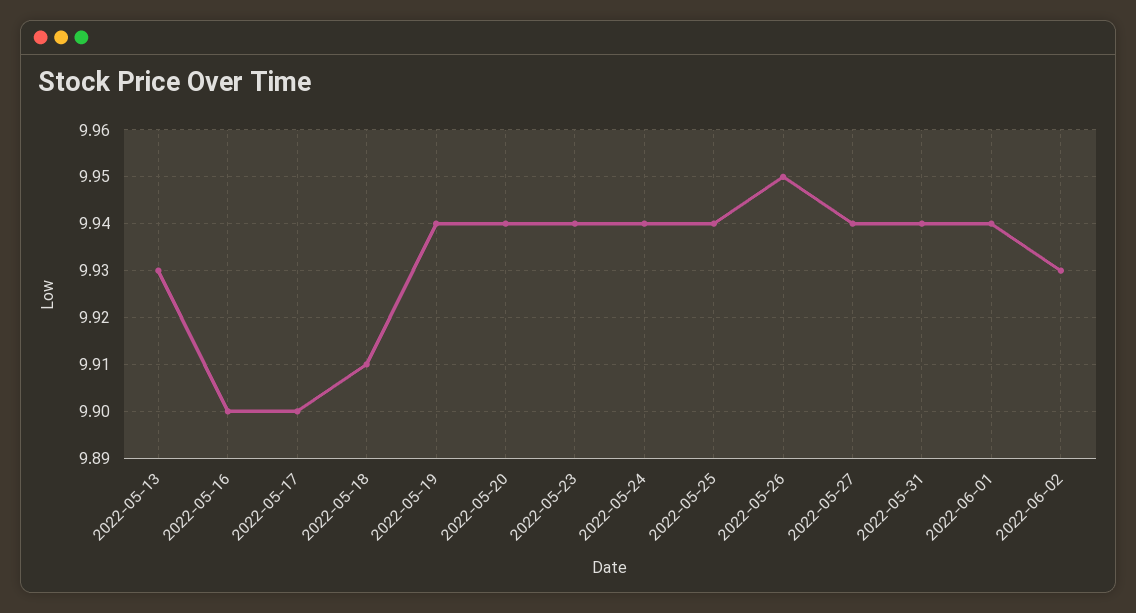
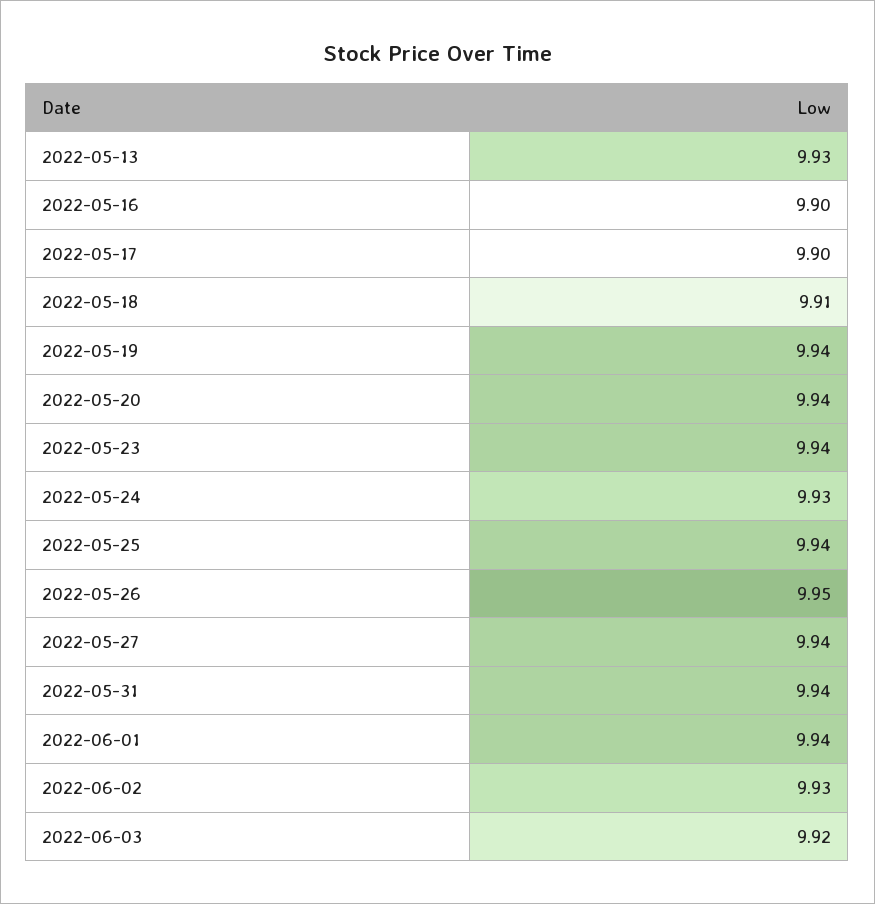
2022-05-24: 9.94 -> 9.93
2022-06-03: none -> 9.92

